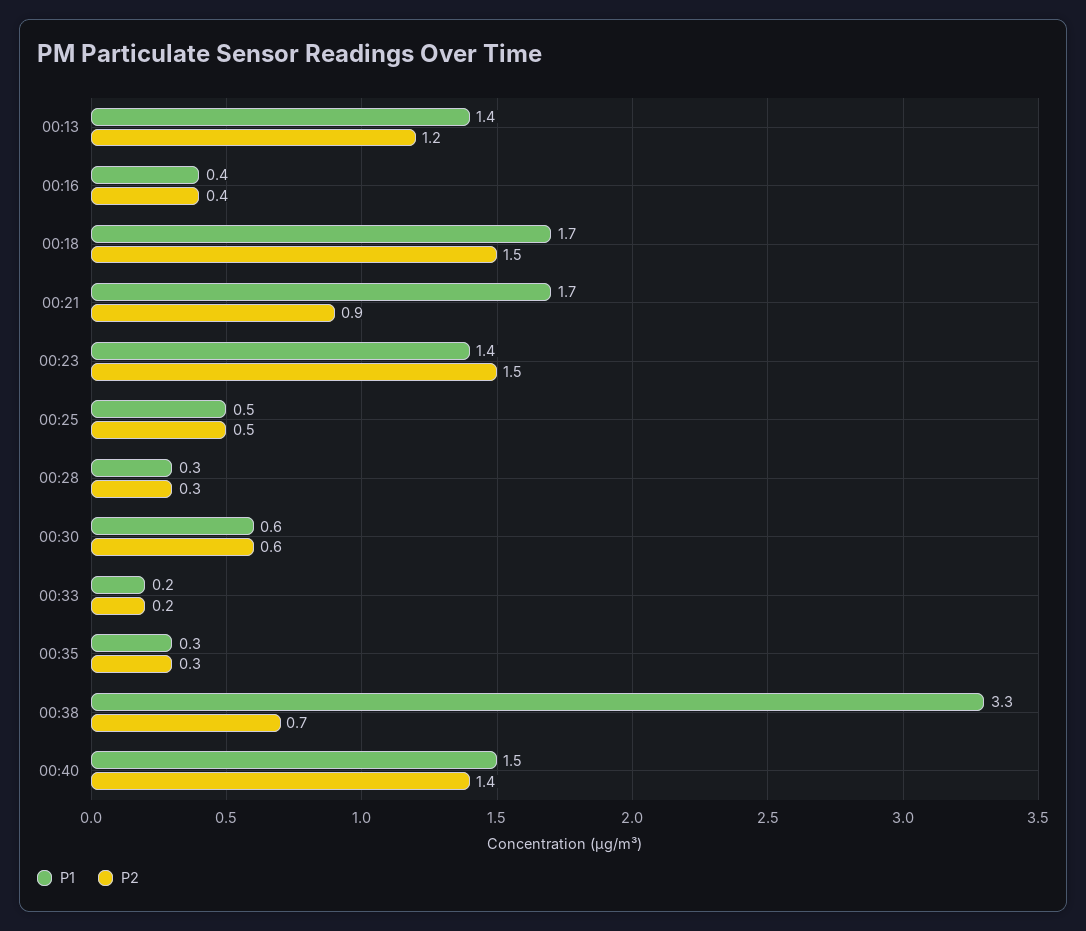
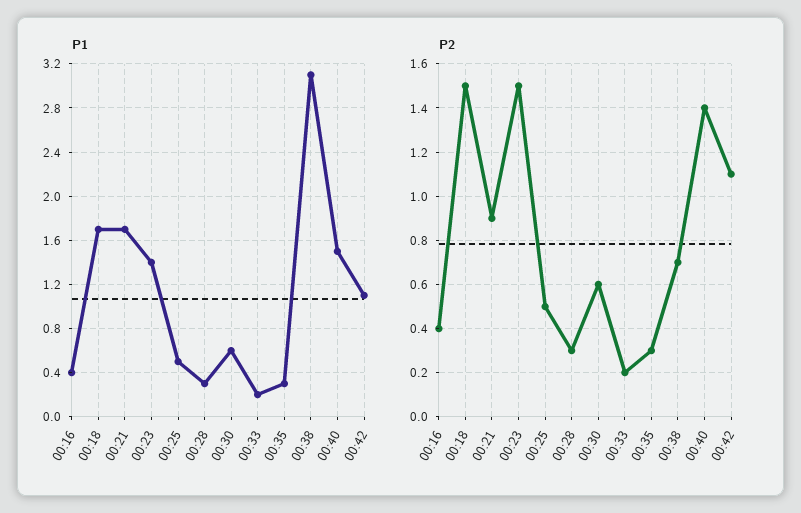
P1, 00:13: 1.4 -> none
P2, 00:13: 1.2 -> none
P1, 00:38: 3.3 -> 3.1
P1, 00:42: none -> 1.1
P2, 00:42: none -> 1.1

